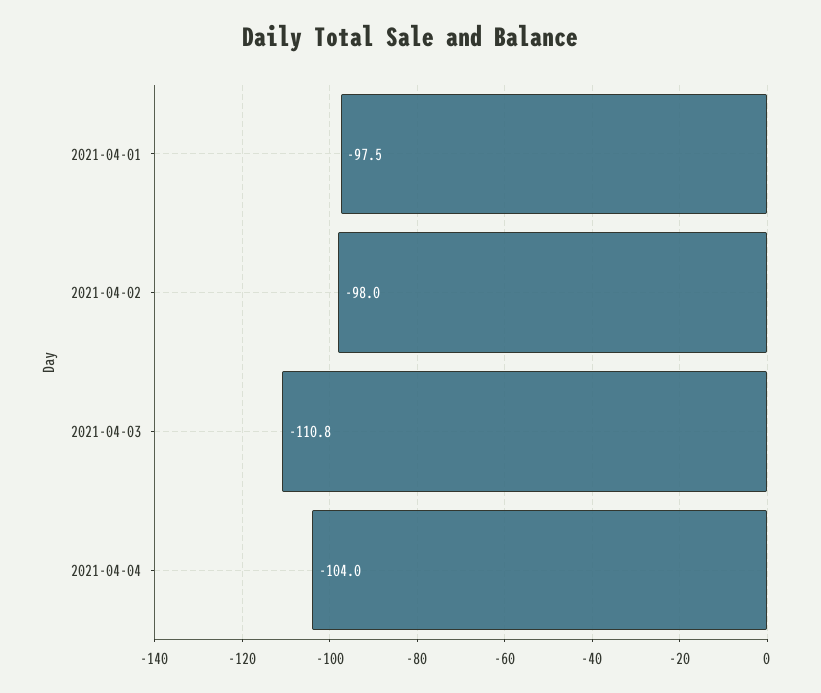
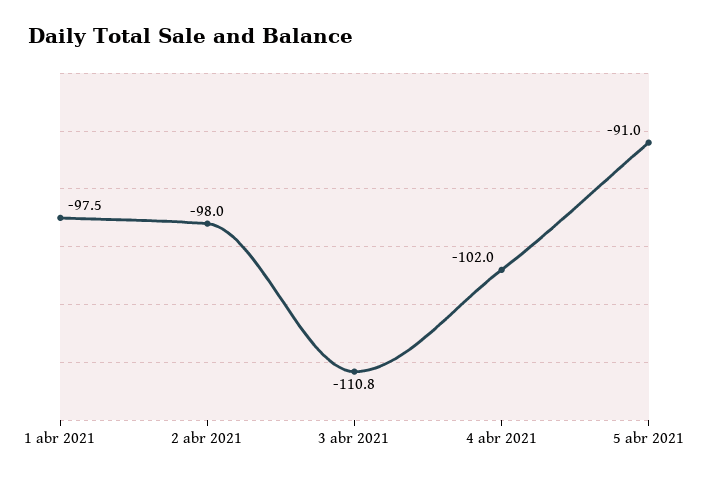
2021-04-04: -104 -> -102
5 abr 2021: none -> -91

